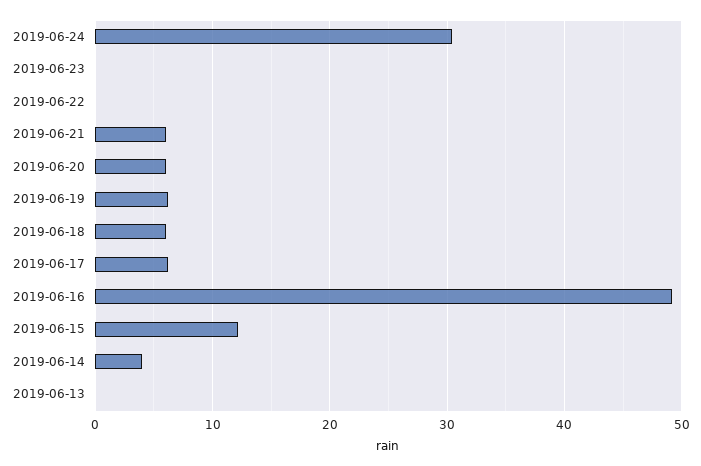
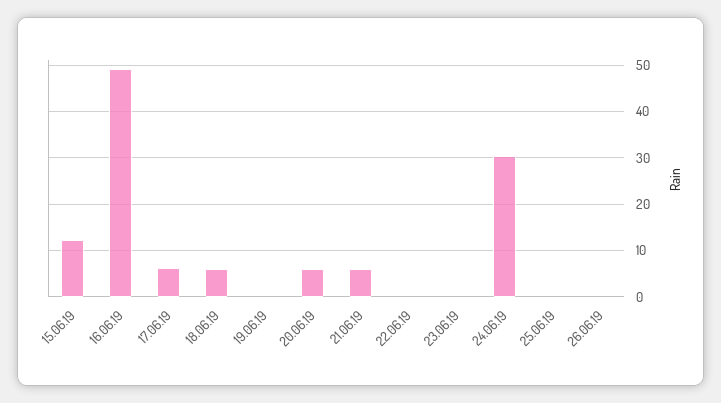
2019-06-19: 6 -> 0
2019-06-14: 4 -> none
2019-06-13: 0 -> none
25.06.19: none -> 0
26.06.19: none -> 0

